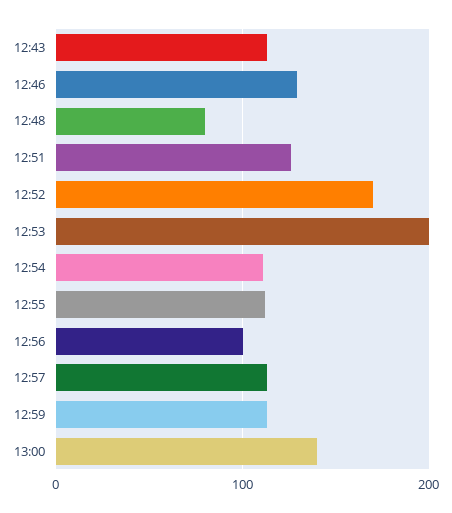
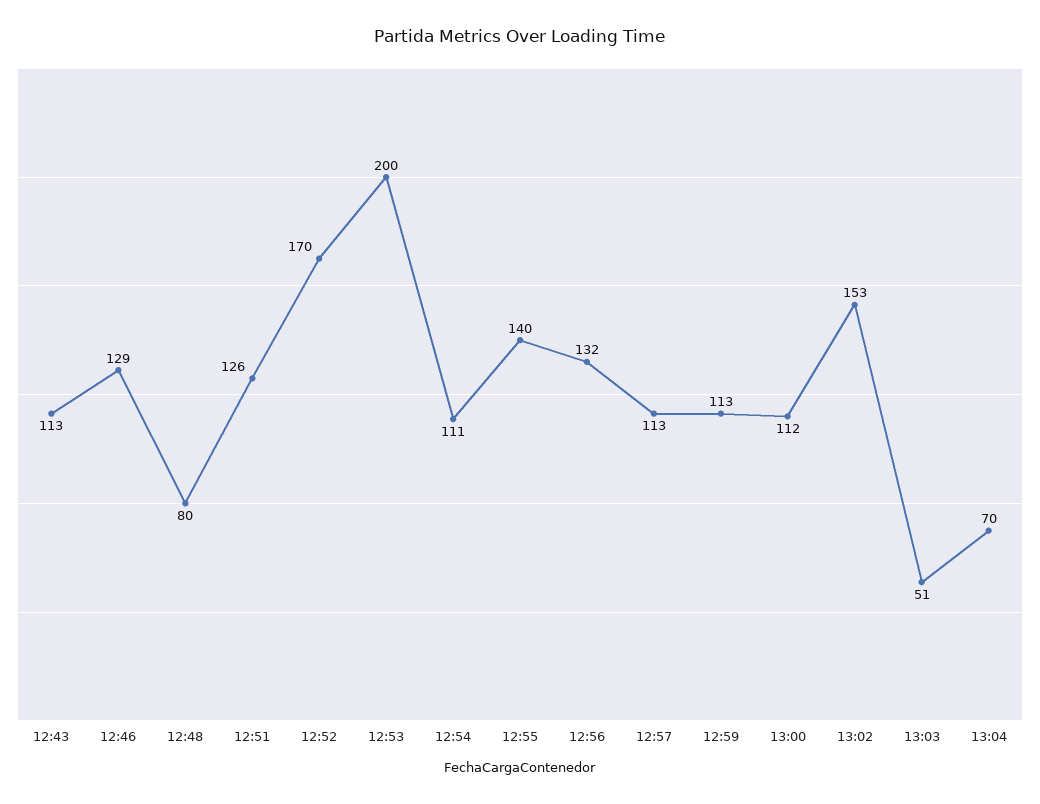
12:55: 110 -> 140
12:56: 100 -> 132
13:00: 140 -> 112
13:02: none -> 153
13:03: none -> 51
13:04: none -> 70

